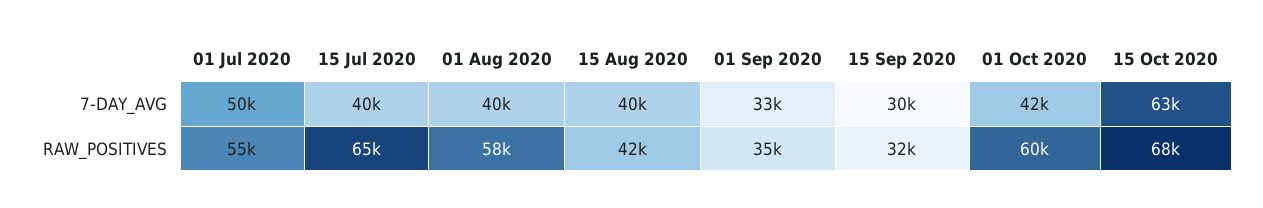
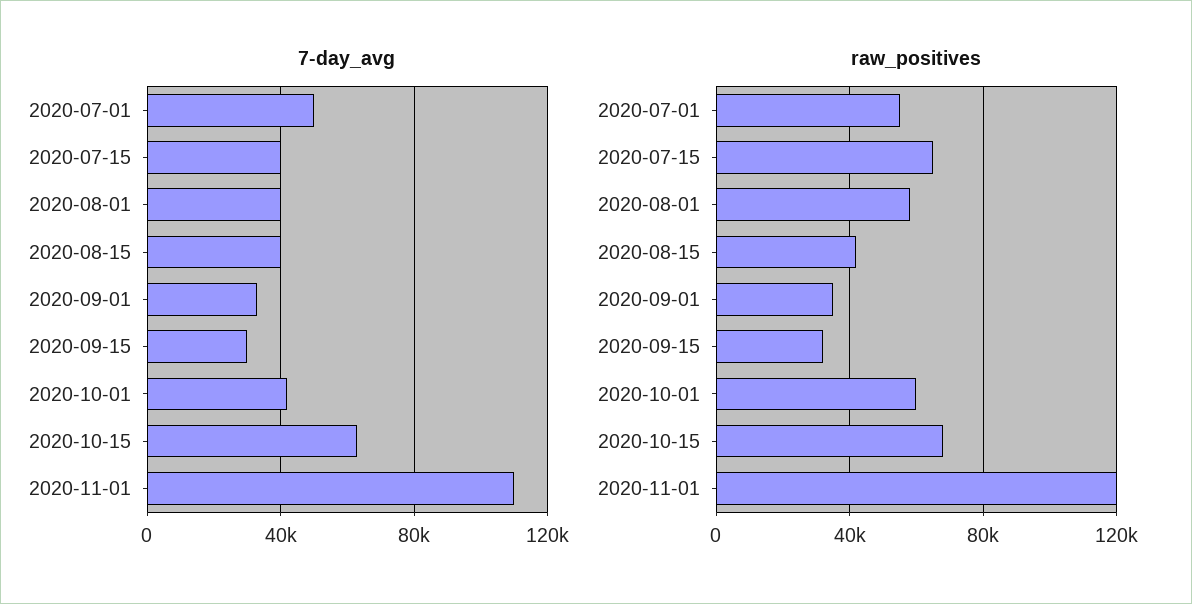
7-DAY_AVG, 2020-11-01: none -> 110000
RAW_POSITIVES, 2020-11-01: none -> 120000

